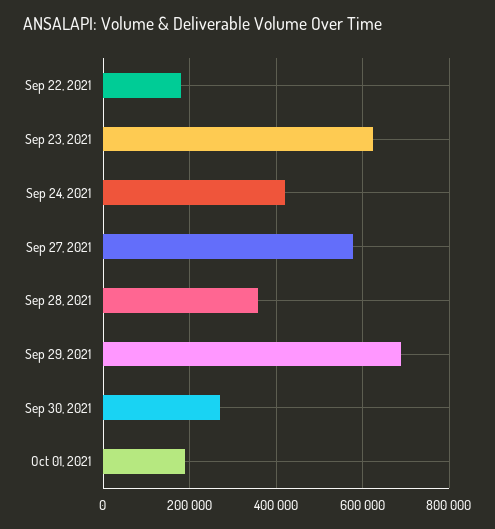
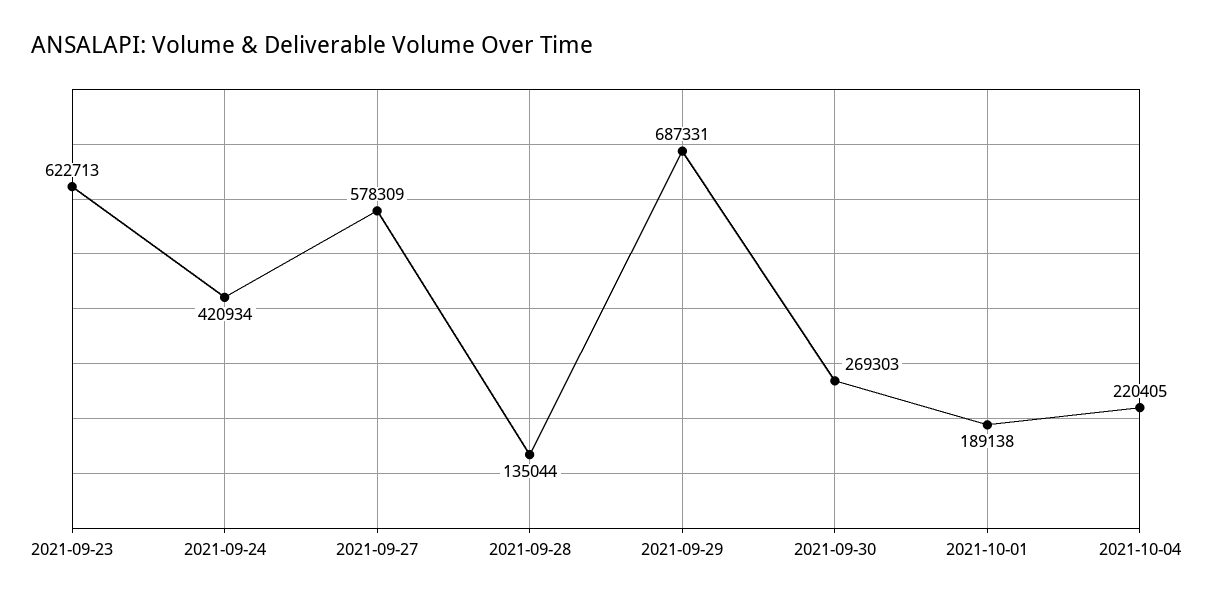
Sep 22, 2021: 180000 -> none
Sep 28, 2021: 360000 -> 135044
2021-10-04: none -> 220405

